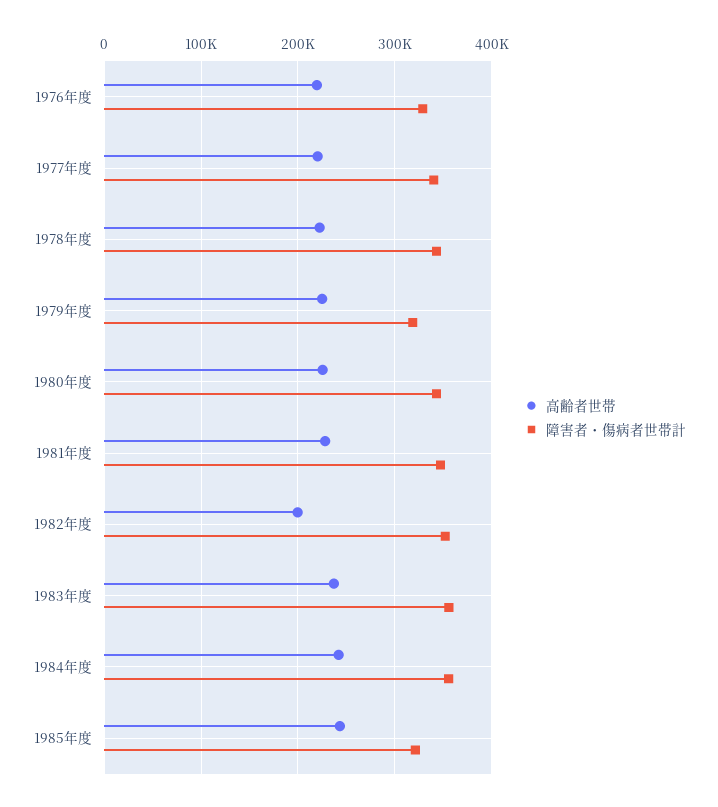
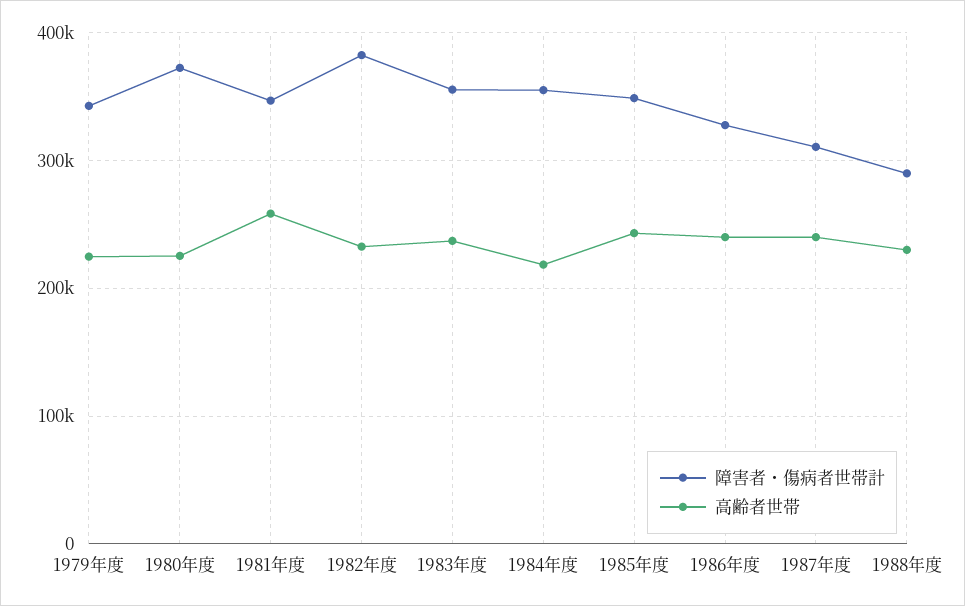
高齢者世帯, 1976年度: 220000 -> none
障害者・傷病者世帯計, 1976年度: 330000 -> none
高齢者世帯, 1977年度: 220000 -> none
障害者・傷病者世帯計, 1977年度: 340000 -> none
高齢者世帯, 1978年度: 220000 -> none
障害者・傷病者世帯計, 1978年度: 340000 -> none
障害者・傷病者世帯計, 1979年度: 320000 -> 340000
障害者・傷病者世帯計, 1980年度: 340000 -> 370000
高齢者世帯, 1981年度: 230000 -> 260000
高齢者世帯, 1982年度: 200000 -> 230000
障害者・傷病者世帯計, 1982年度: 350000 -> 380000
高齢者世帯, 1984年度: 240000 -> 220000
障害者・傷病者世帯計, 1985年度: 320000 -> 350000
障害者・傷病者世帯計, 1986年度: none -> 330000
高齢者世帯, 1986年度: none -> 240000
障害者・傷病者世帯計, 1987年度: none -> 310000
高齢者世帯, 1987年度: none -> 240000
障害者・傷病者世帯計, 1988年度: none -> 290000
高齢者世帯, 1988年度: none -> 230000

